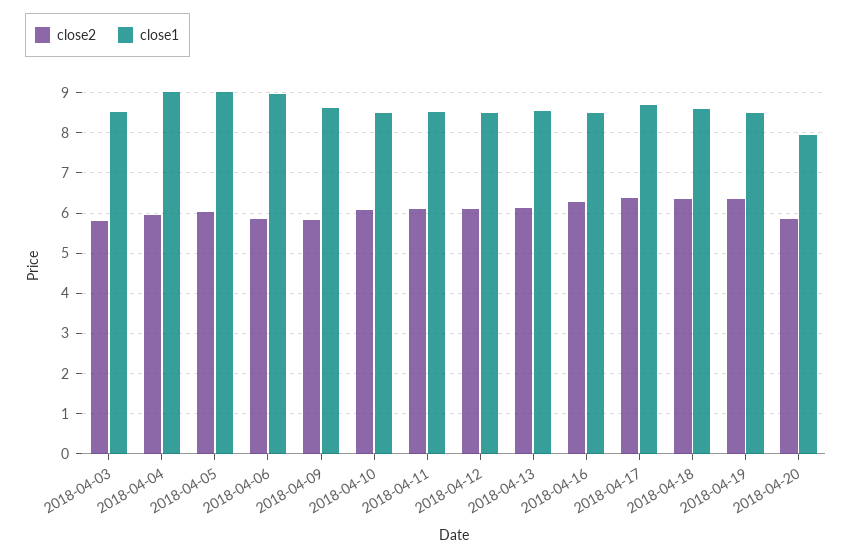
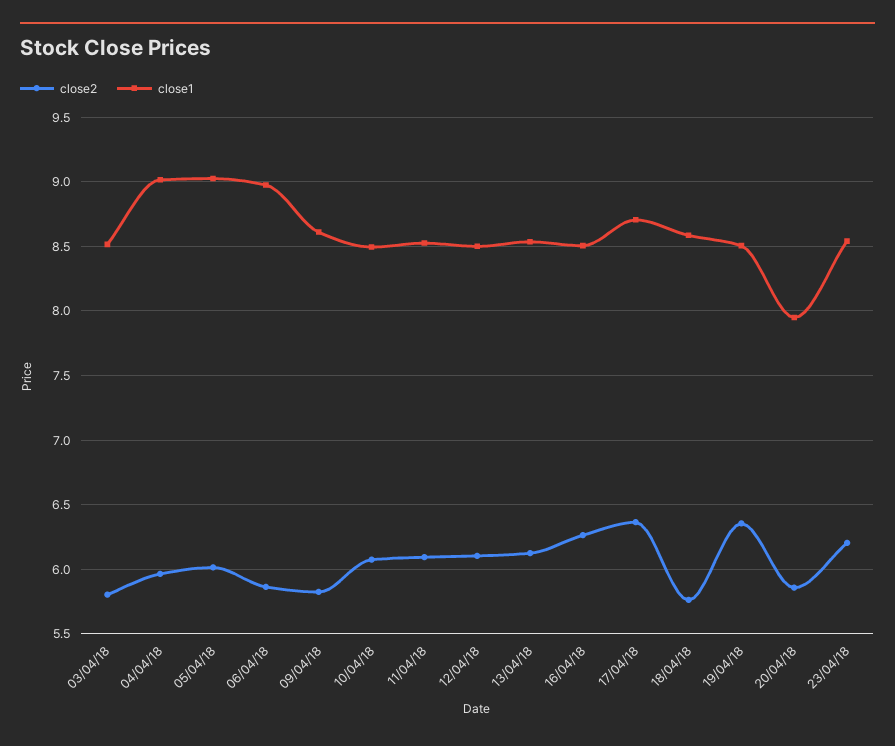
close2, 2018-04-18: 6.4 -> 5.75
close2, 23/04/18: none -> 6.2
close1, 23/04/18: none -> 8.55

